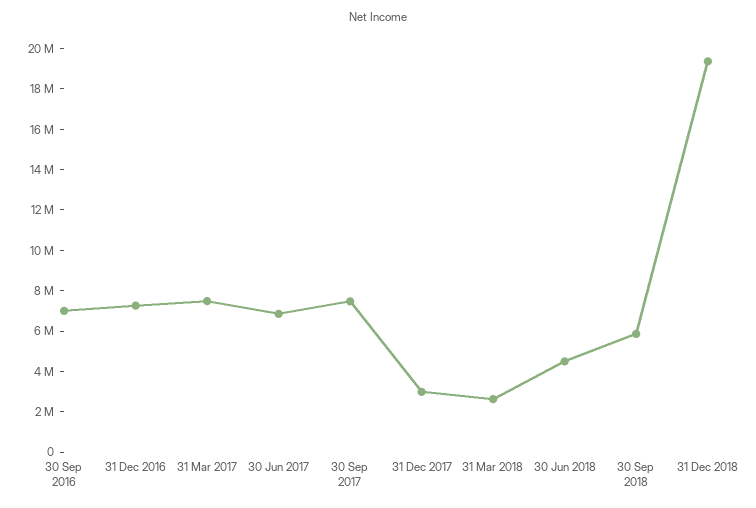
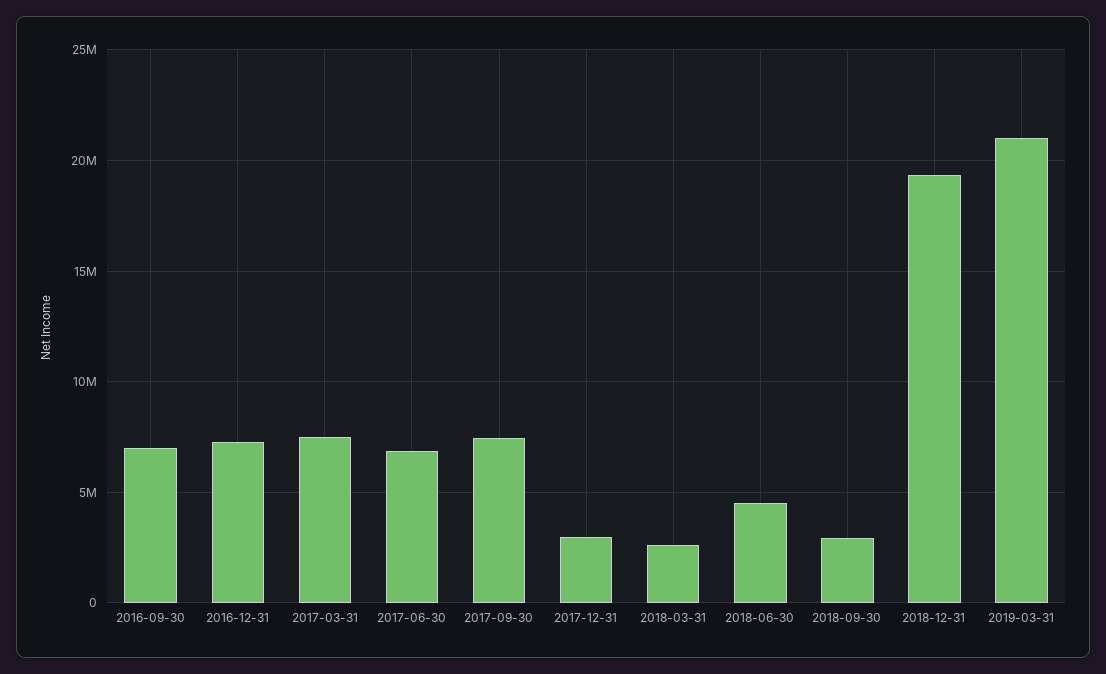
30 Sep 2018: 6000000 -> 3000000
2019-03-31: none -> 21000000

